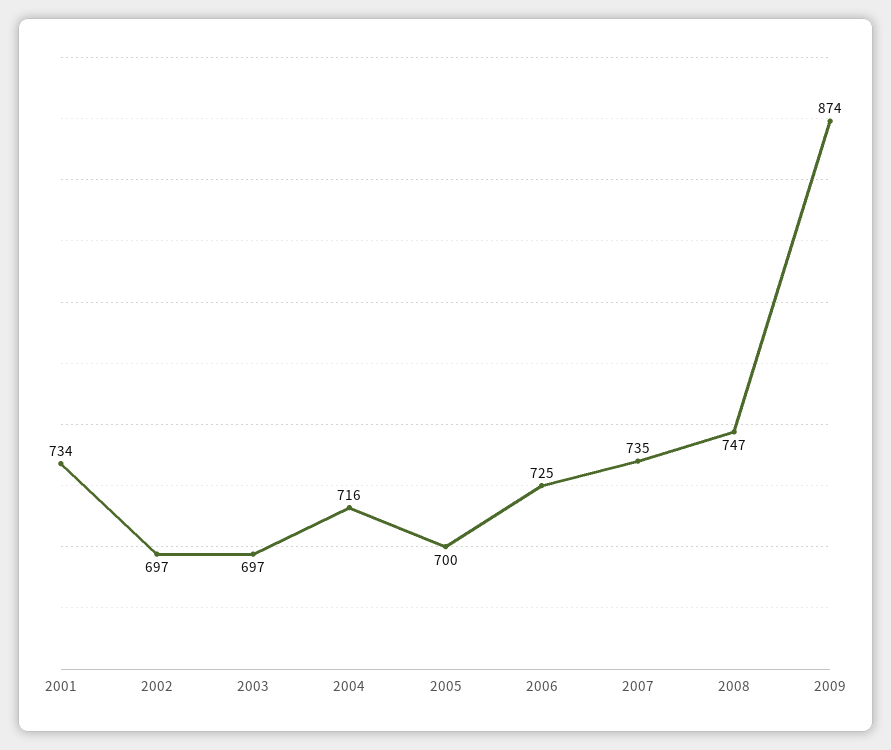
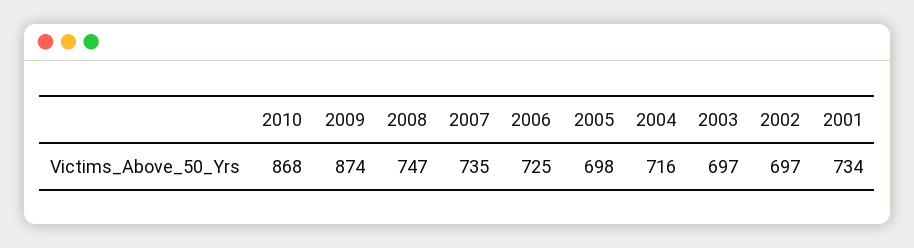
2005: 700 -> 698
2010: none -> 868

